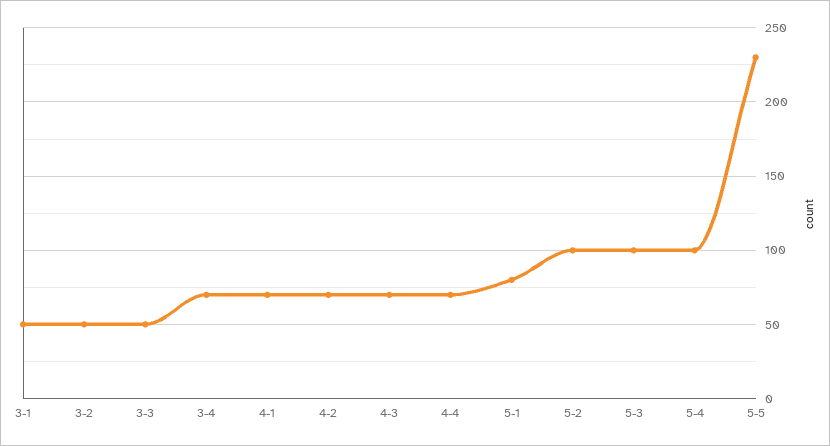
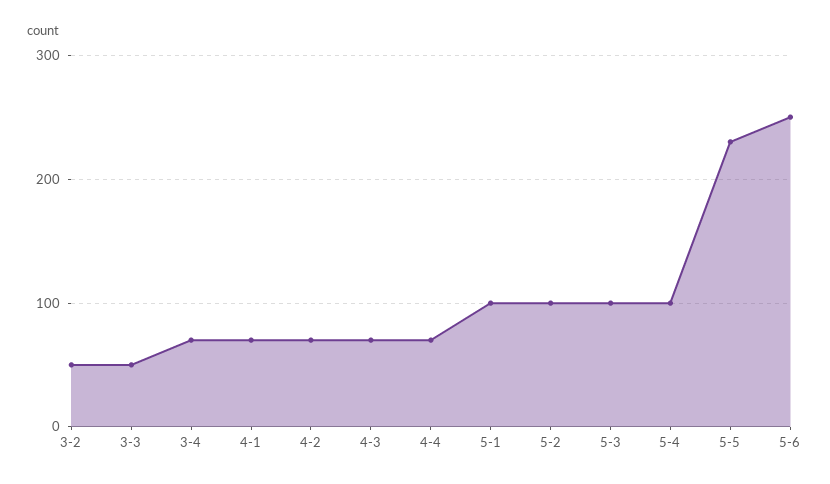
3-1: 50 -> none
5-1: 80 -> 100
5-6: none -> 250

